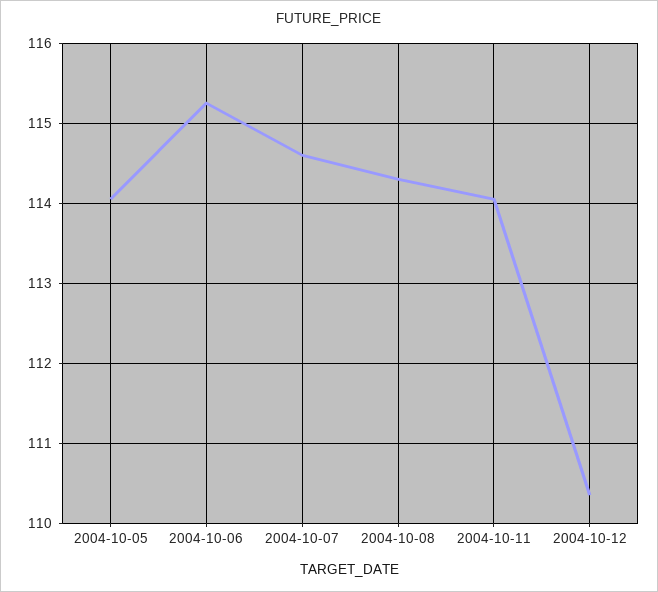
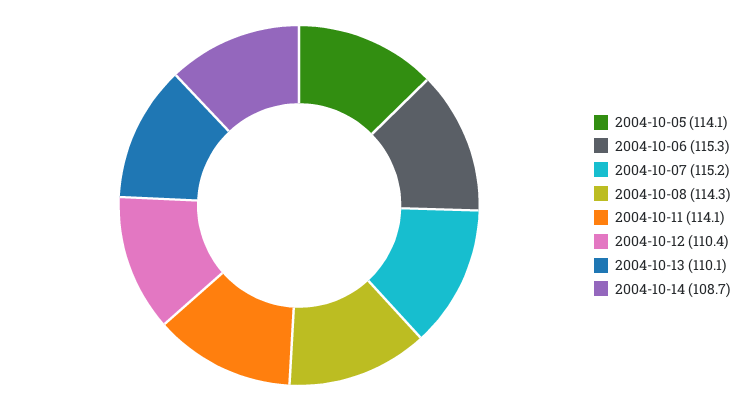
2004-10-07: 114.6 -> 115.2
2004-10-13: none -> 110.1
2004-10-14: none -> 108.7

